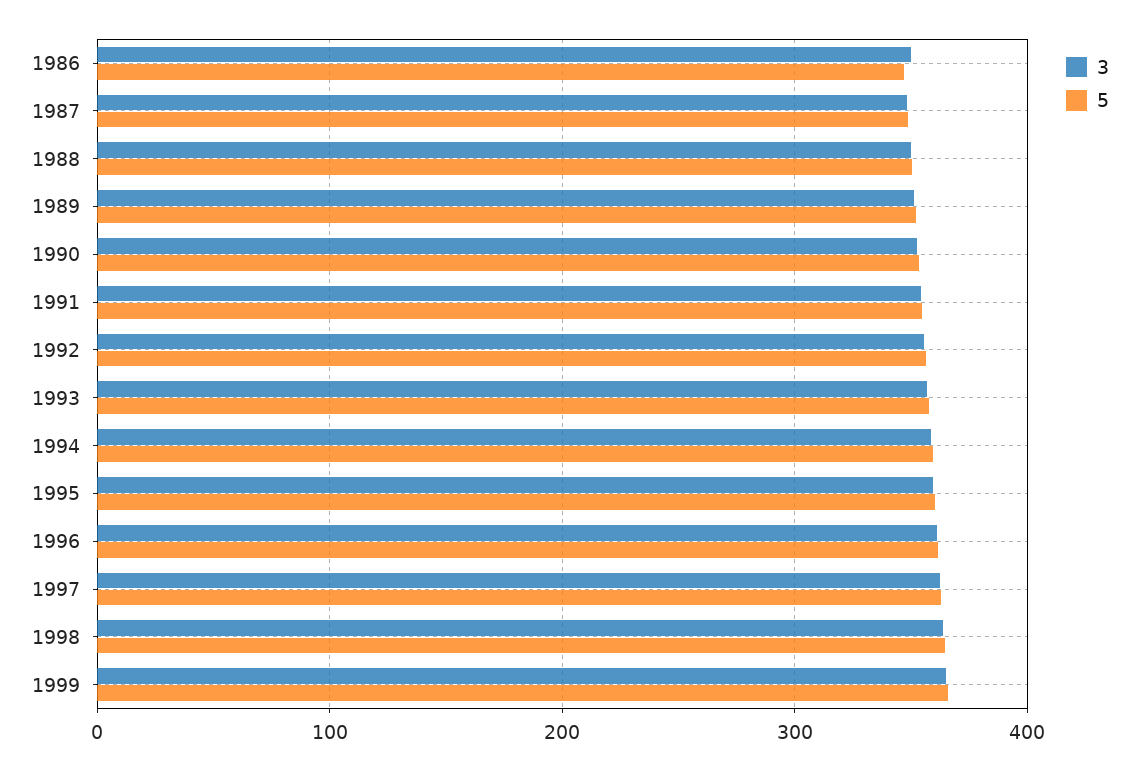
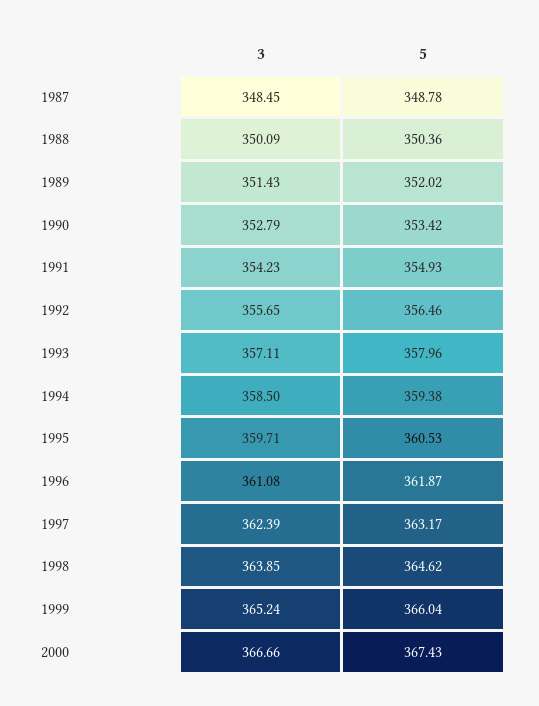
3, 1986: 350 -> none
5, 1986: 350 -> none
3, 2000: none -> 366.66
5, 2000: none -> 367.43

